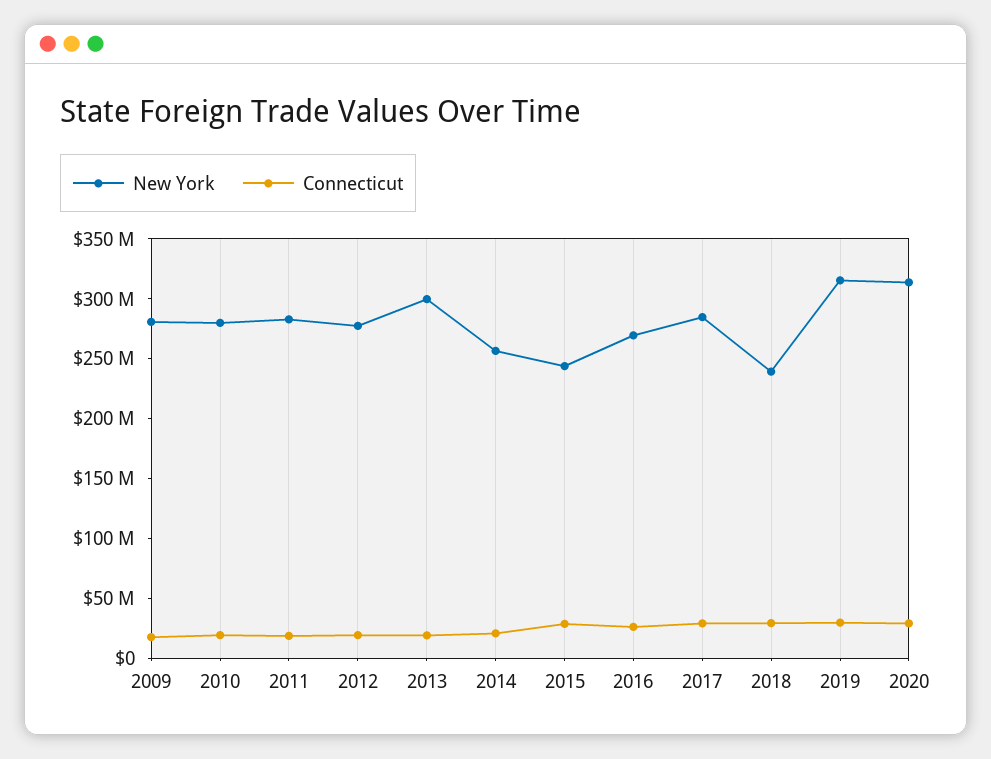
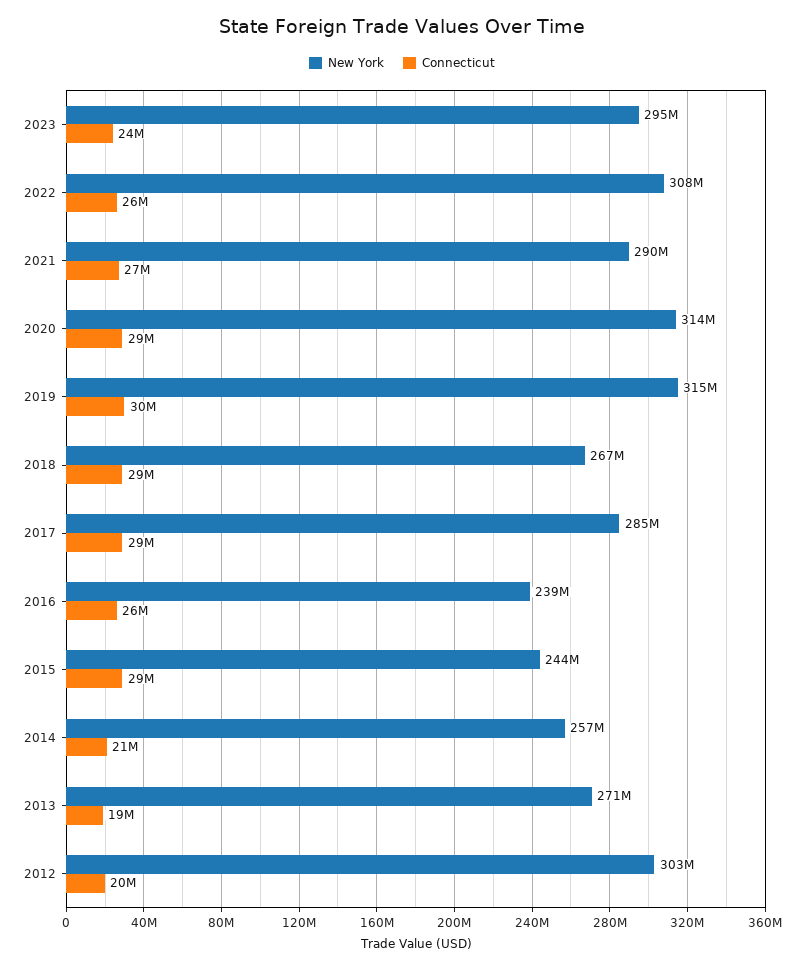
New York, 2009: 280000000 -> none
Connecticut, 2009: 20000000 -> none
New York, 2010: 280000000 -> none
Connecticut, 2010: 20000000 -> none
New York, 2011: 280000000 -> none
Connecticut, 2011: 20000000 -> none
New York, 2012: 280000000 -> 303000000
New York, 2013: 300000000 -> 271000000
New York, 2016: 270000000 -> 239000000
New York, 2018: 240000000 -> 267000000
New York, 2023: none -> 295000000
Connecticut, 2023: none -> 24000000
New York, 2022: none -> 308000000
Connecticut, 2022: none -> 26000000
New York, 2021: none -> 290000000
Connecticut, 2021: none -> 27000000

